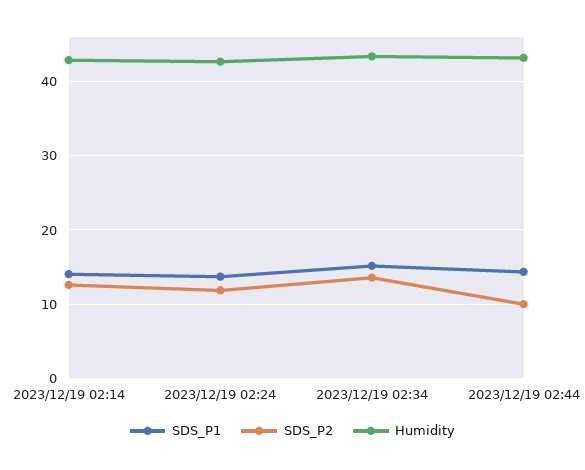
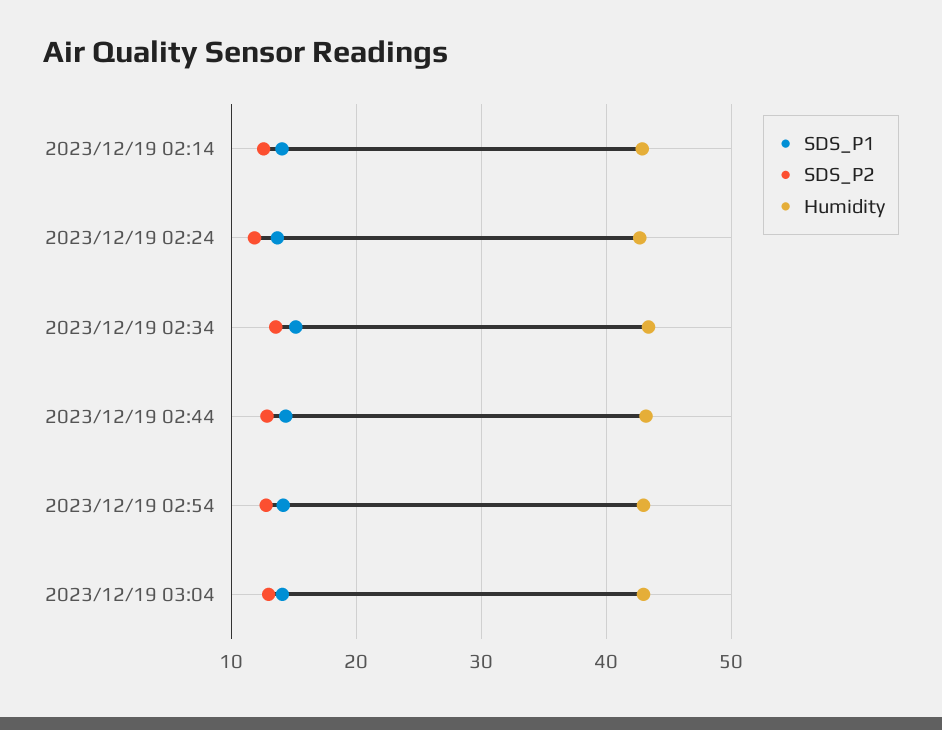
SDS_P2, 2023/12/19 02:44: 10 -> 13
SDS_P1, 2023/12/19 02:54: none -> 14
SDS_P2, 2023/12/19 02:54: none -> 13
Humidity, 2023/12/19 02:54: none -> 43
SDS_P1, 2023/12/19 03:04: none -> 14
SDS_P2, 2023/12/19 03:04: none -> 13
Humidity, 2023/12/19 03:04: none -> 43

